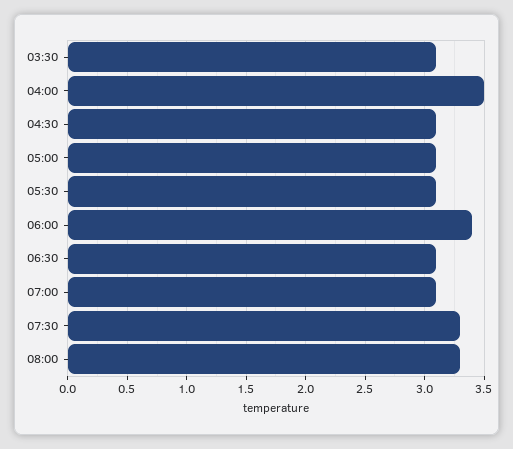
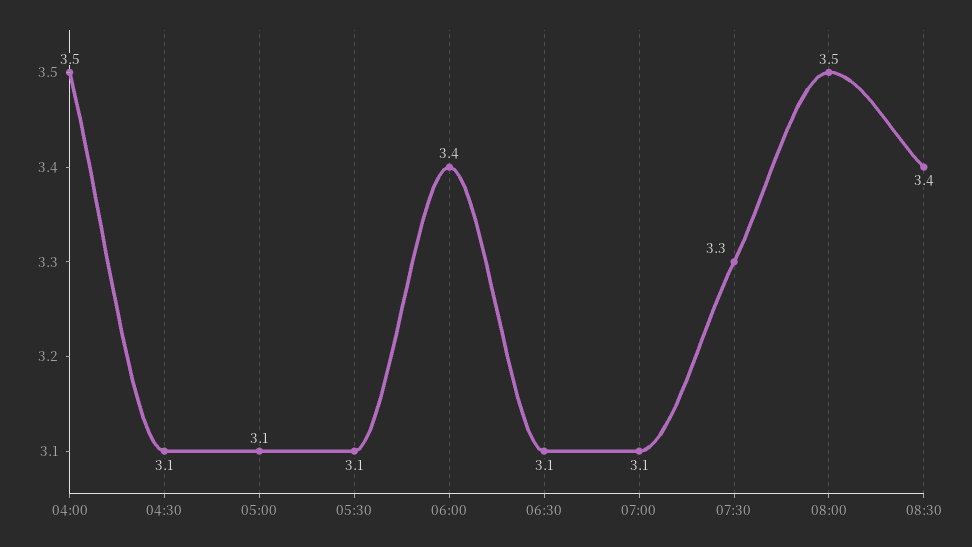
03:30: 3.1 -> none
08:00: 3.3 -> 3.5
08:30: none -> 3.4

